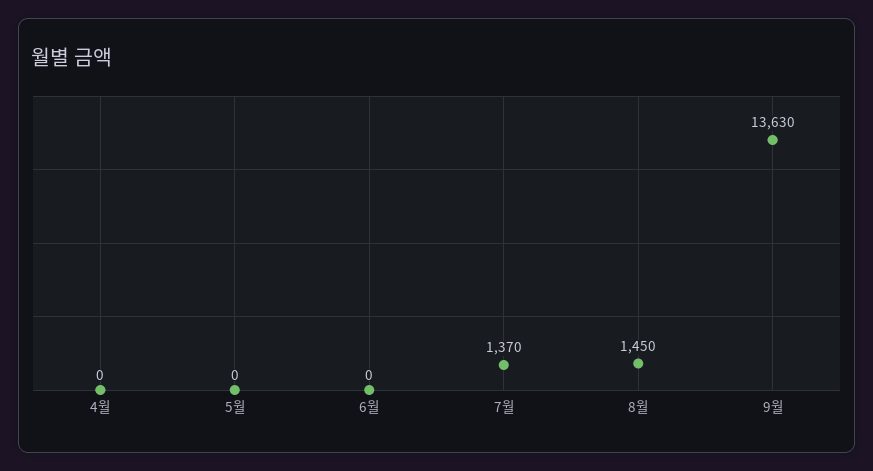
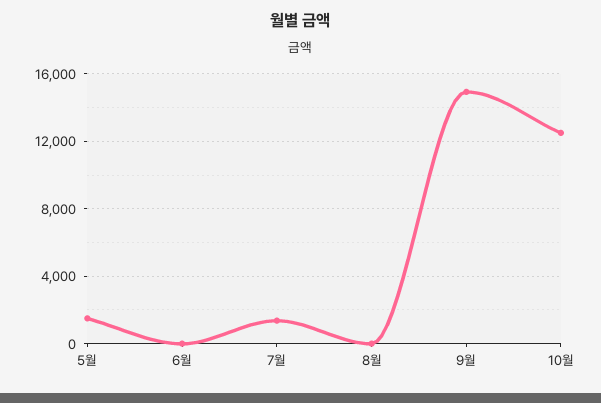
4월: 0 -> none
5월: 0 -> 1500
8월: 1450 -> 0
9월: 13630 -> 15000
10월: none -> 12500

